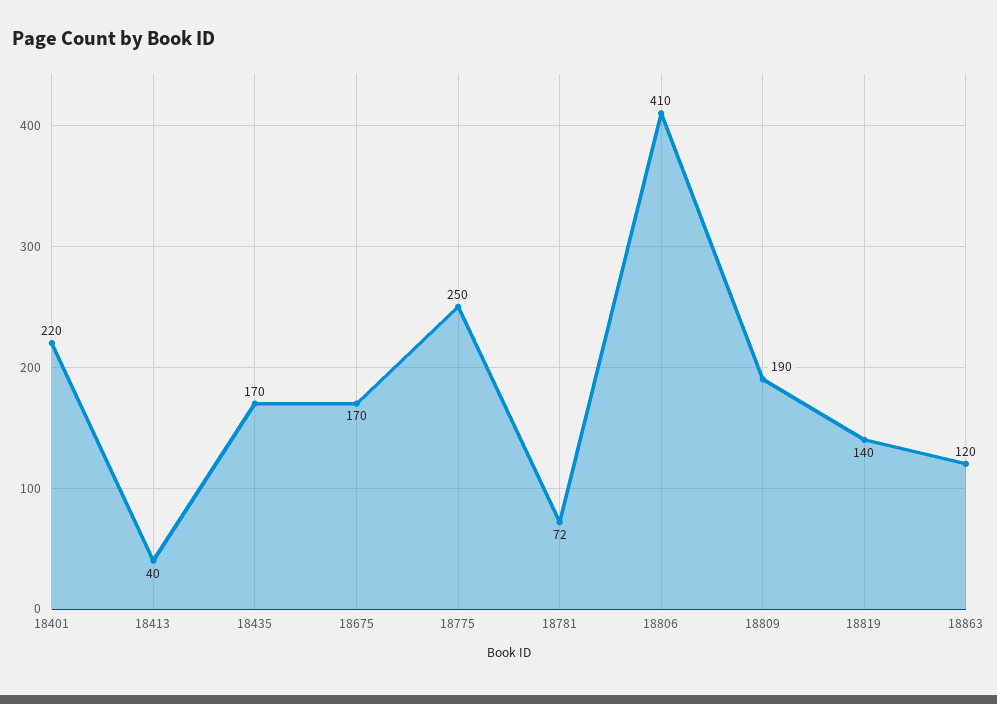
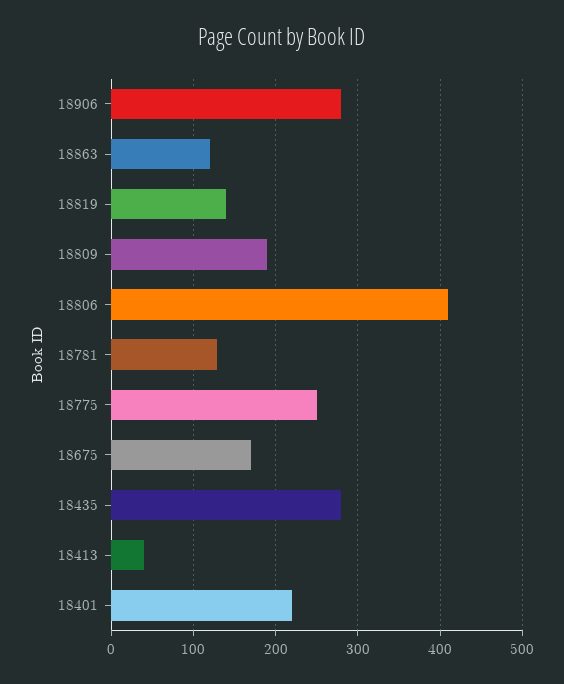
18435: 170 -> 280
18781: 72 -> 130
18906: none -> 280

